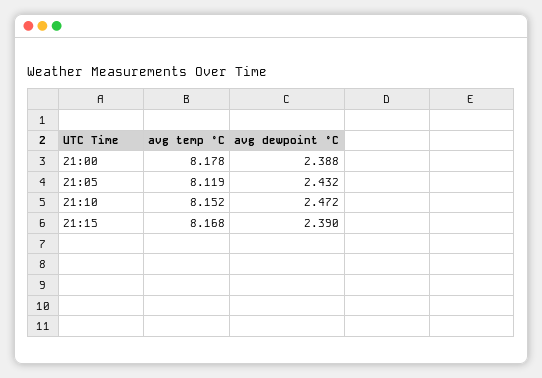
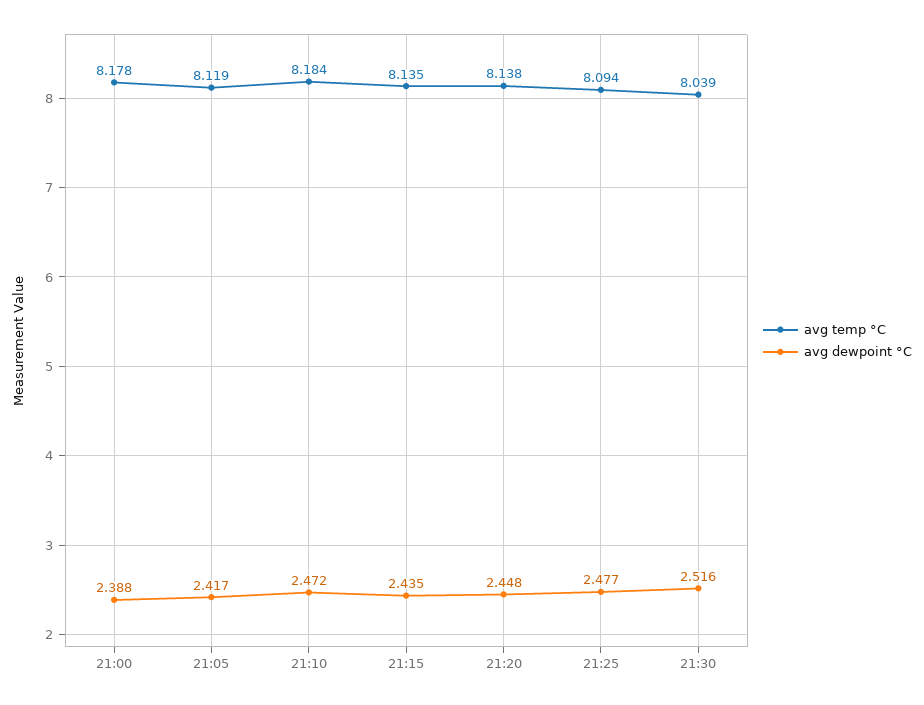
avg dewpoint °C, 21:05: 2.432 -> 2.417
avg temp °C, 21:10: 8.152 -> 8.184
avg temp °C, 21:15: 8.168 -> 8.135
avg dewpoint °C, 21:15: 2.39 -> 2.435
avg temp °C, 21:20: none -> 8.138
avg dewpoint °C, 21:20: none -> 2.448
avg temp °C, 21:25: none -> 8.094
avg dewpoint °C, 21:25: none -> 2.477
avg temp °C, 21:30: none -> 8.039
avg dewpoint °C, 21:30: none -> 2.516

